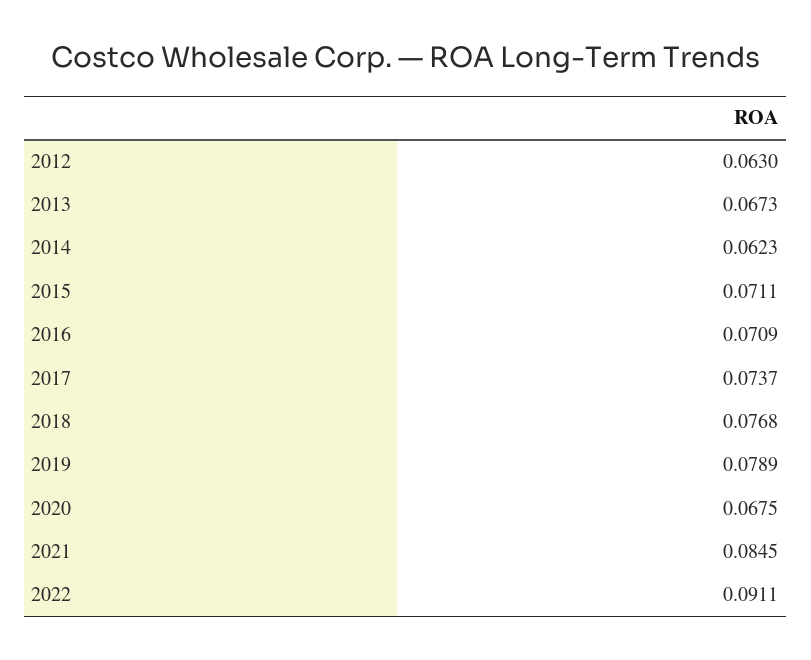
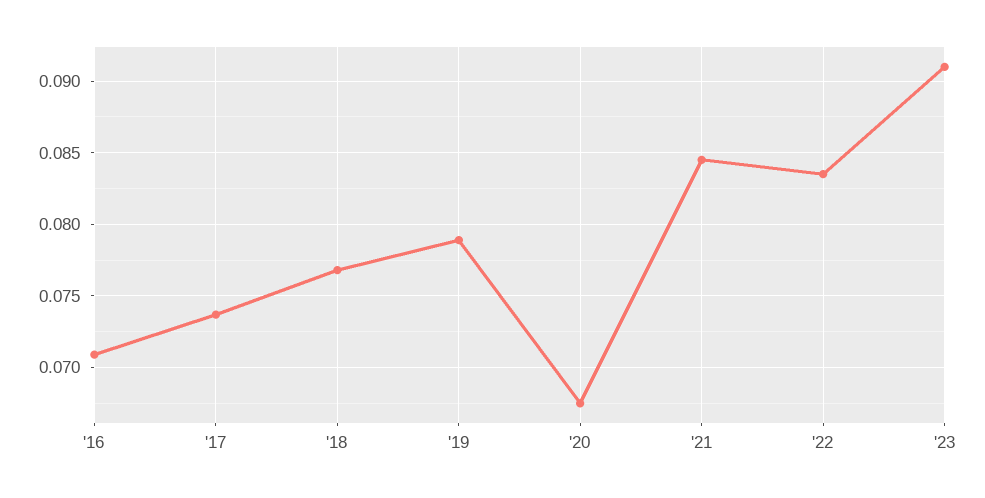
2012: 0.063 -> none
2013: 0.0673 -> none
2014: 0.0623 -> none
2015: 0.0711 -> none
2022: 0.0911 -> 0.0835
'23: none -> 0.091

